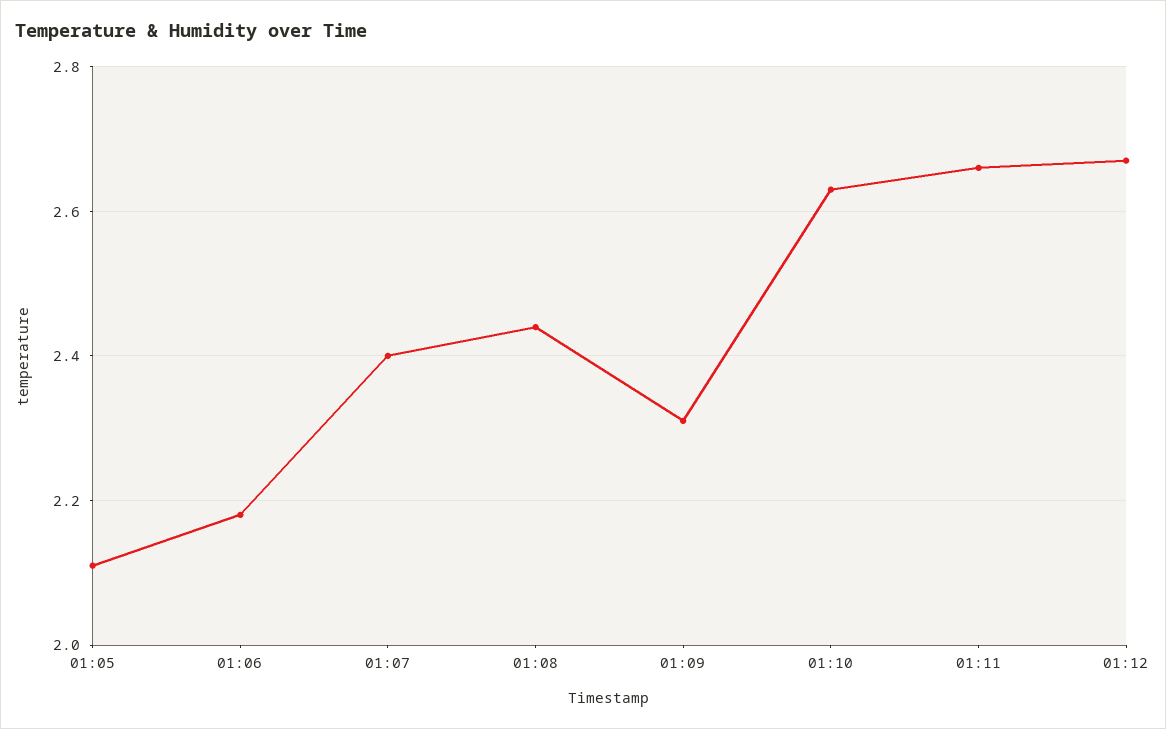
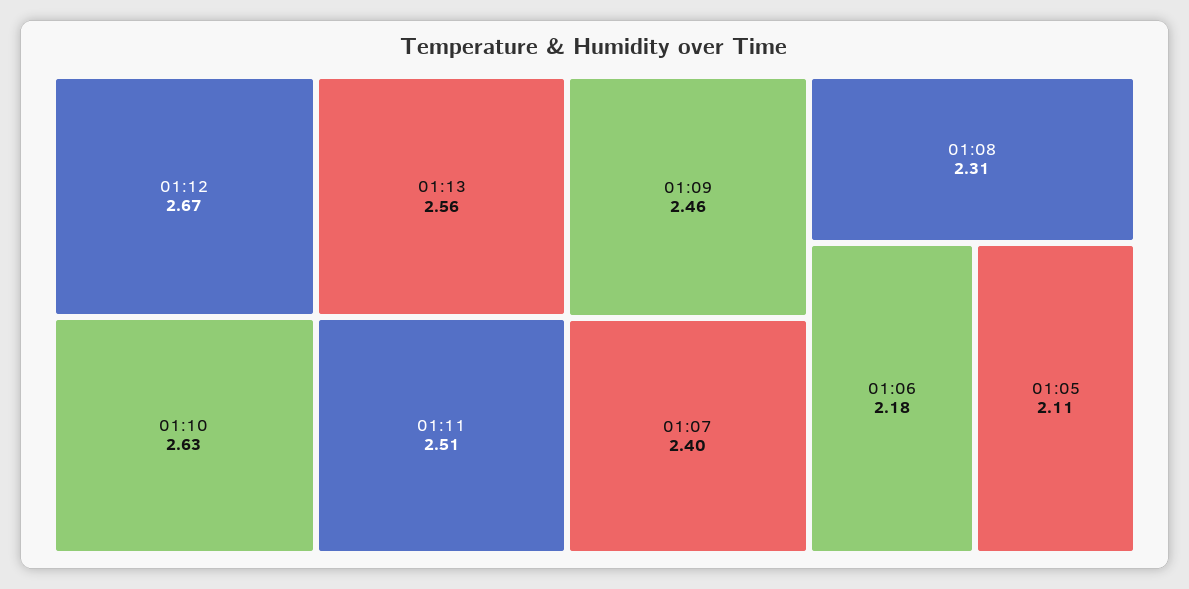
01:08: 2.45 -> 2.31
01:09: 2.3 -> 2.46
01:11: 2.65 -> 2.51
01:13: none -> 2.56

